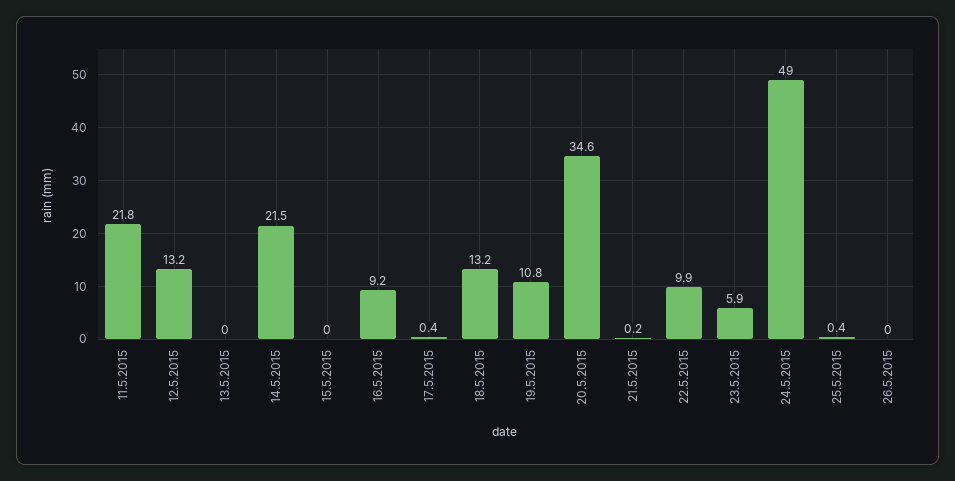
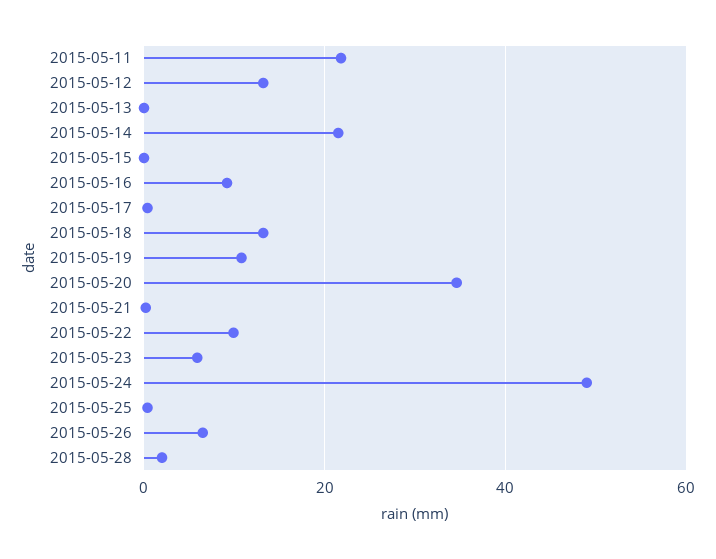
26.5.2015: 0 -> 6
2015-05-28: none -> 2

